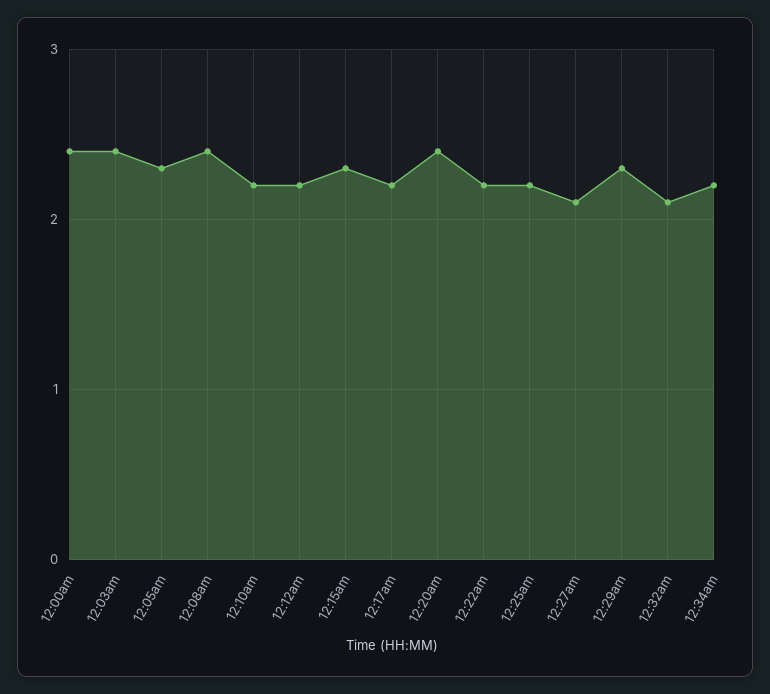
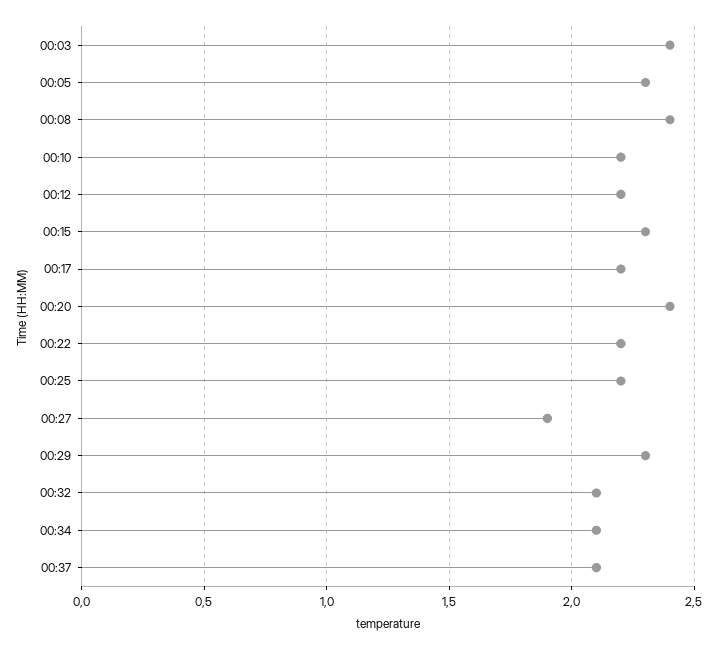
12:00am: 2.4 -> none
12:27am: 2.1 -> 1.9
12:34am: 2.2 -> 2.1
00:37: none -> 2.1

